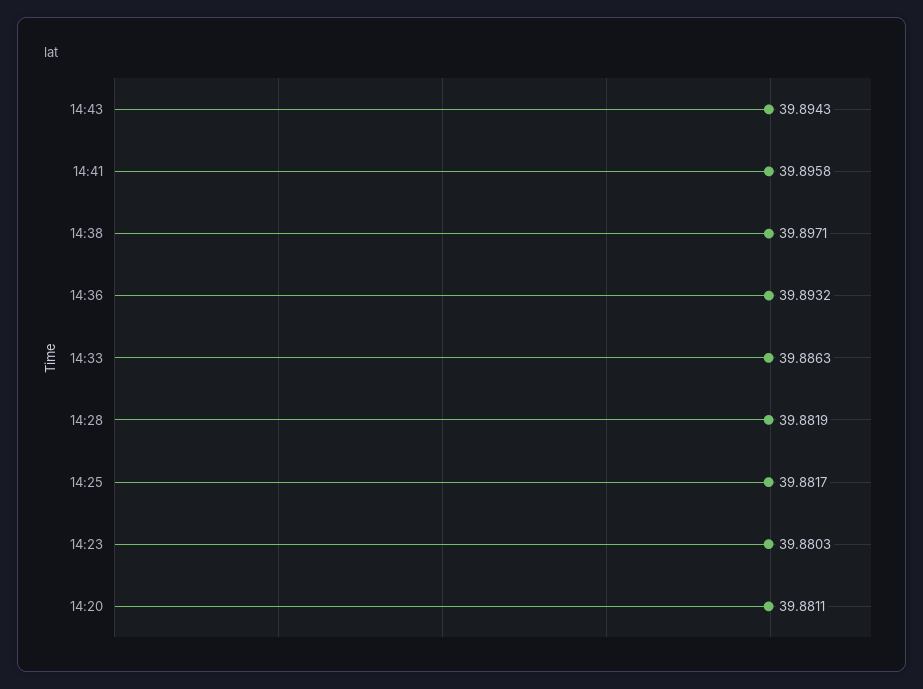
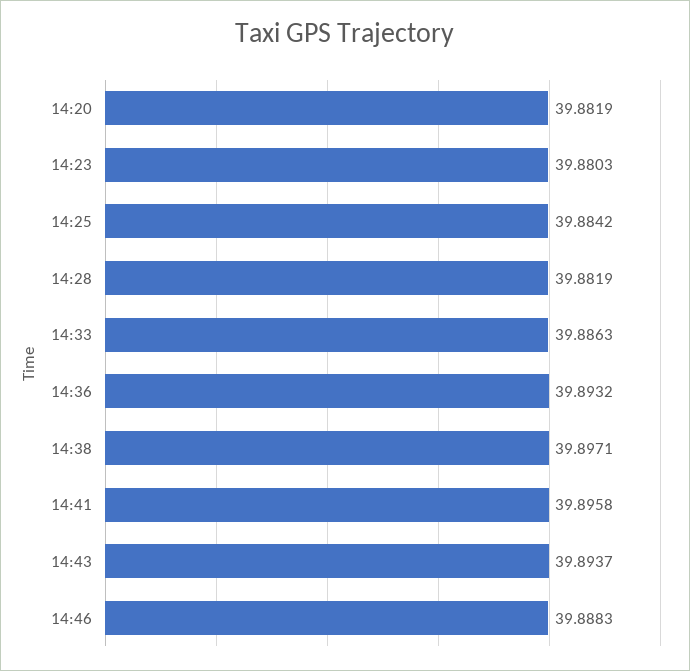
14:43: 39.8943 -> 39.8937
14:25: 39.8817 -> 39.8842
14:20: 39.8811 -> 39.8819
14:46: none -> 39.8883

